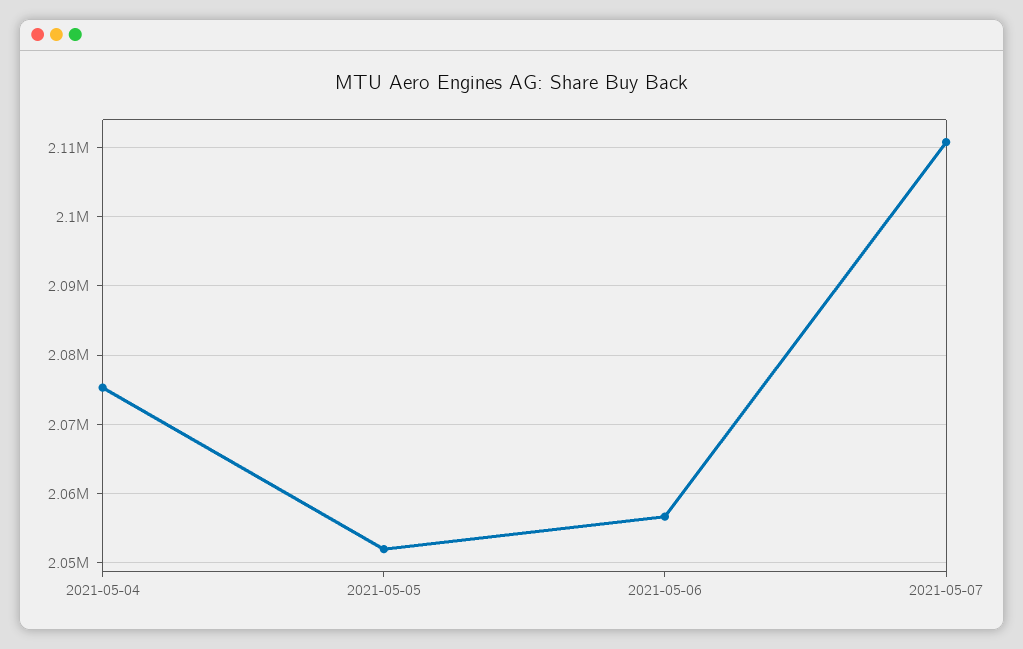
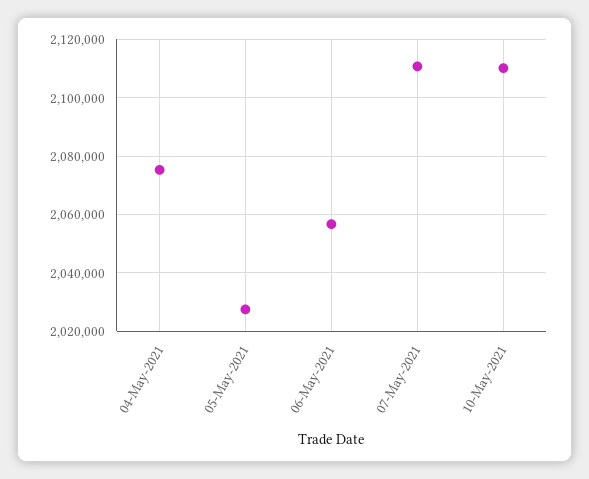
2021-05-05: 2052000 -> 2027500
10-May-2021: none -> 2110000

